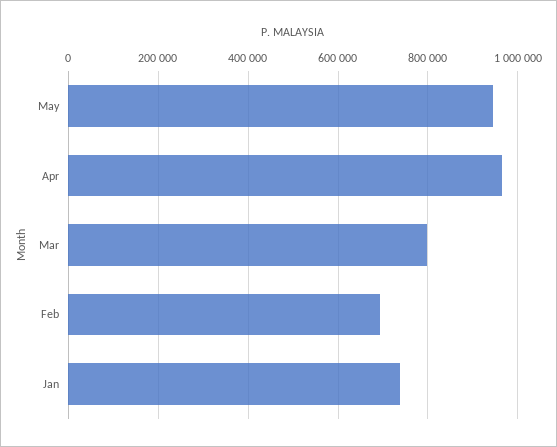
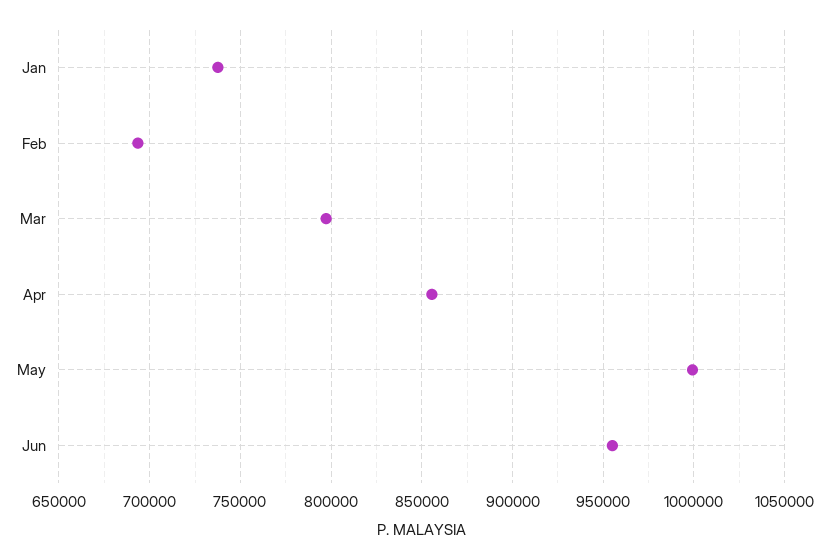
May: 940000 -> 1000000
Apr: 960000 -> 855000
Jun: none -> 955000

